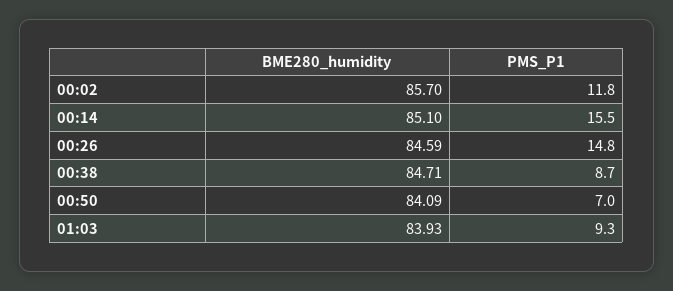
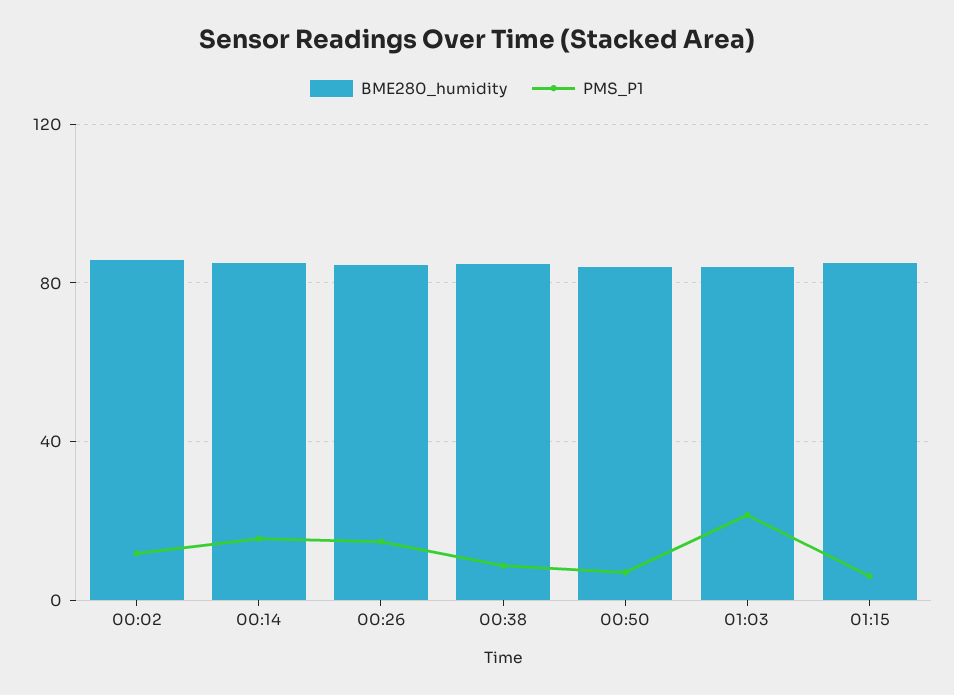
PMS_P1, 01:03: 9.3 -> 20
BME280_humidity, 01:15: none -> 85
PMS_P1, 01:15: none -> 5

